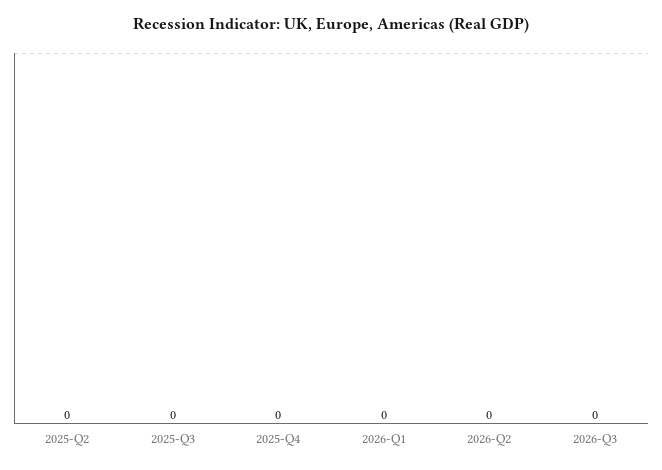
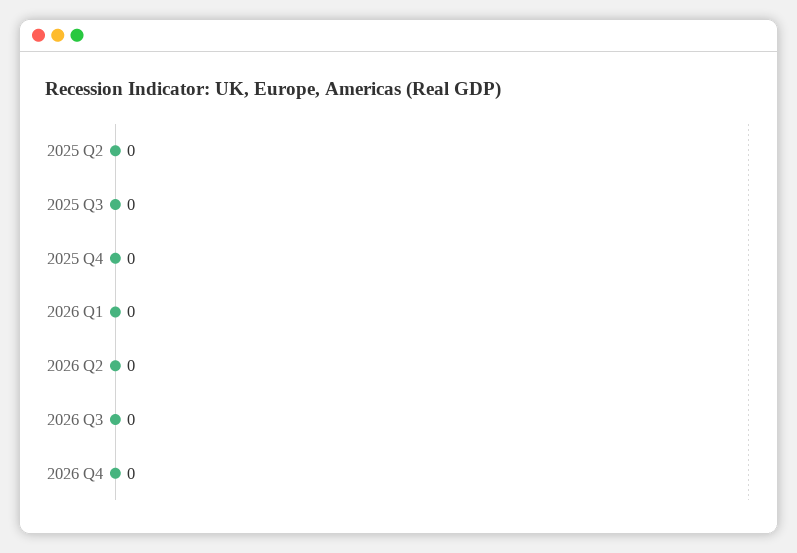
2026 Q4: none -> 0

